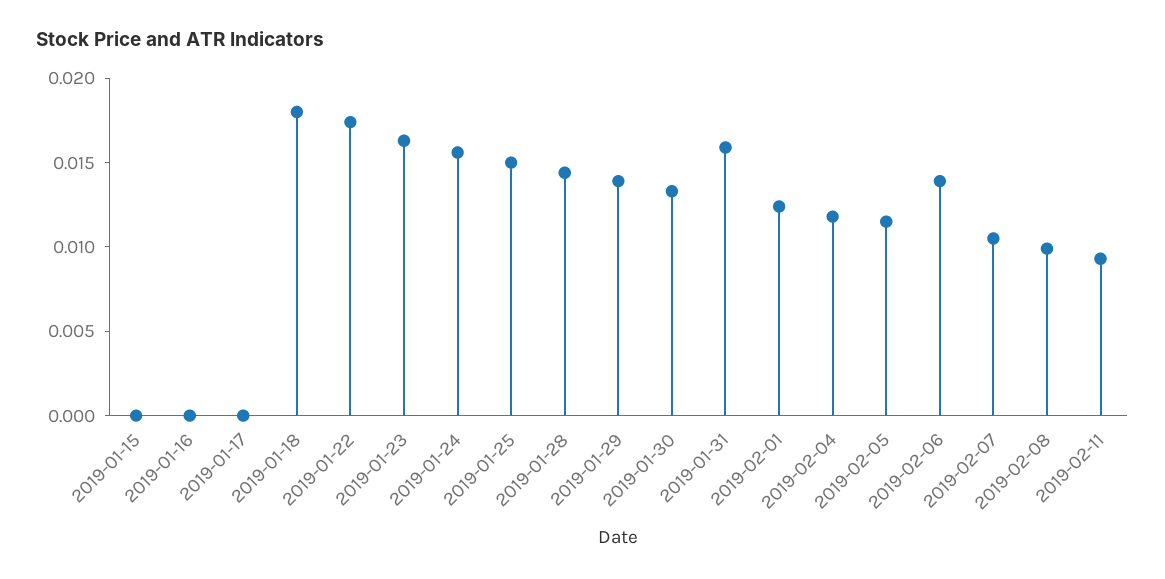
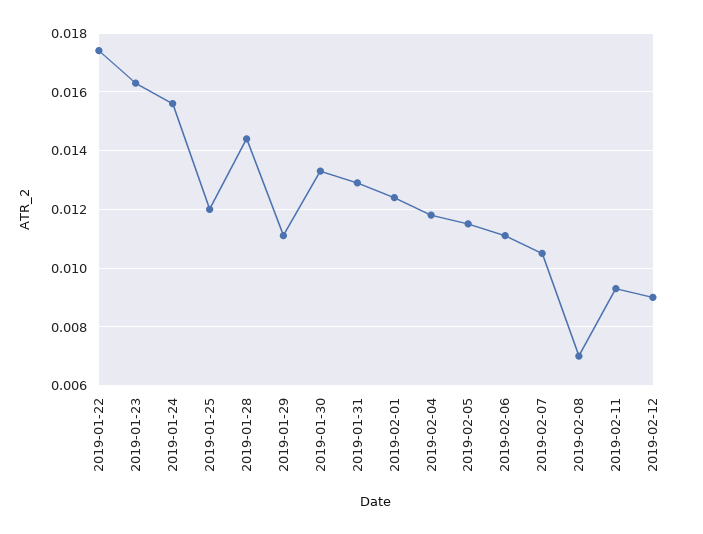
2019-01-15: 0 -> none
2019-01-16: 0 -> none
2019-01-17: 0 -> none
2019-01-18: 0.018 -> none
2019-01-25: 0.015 -> 0.012
2019-01-29: 0.014 -> 0.011
2019-01-31: 0.016 -> 0.013
2019-02-06: 0.014 -> 0.011
2019-02-08: 0.01 -> 0.007
2019-02-12: none -> 0.009

